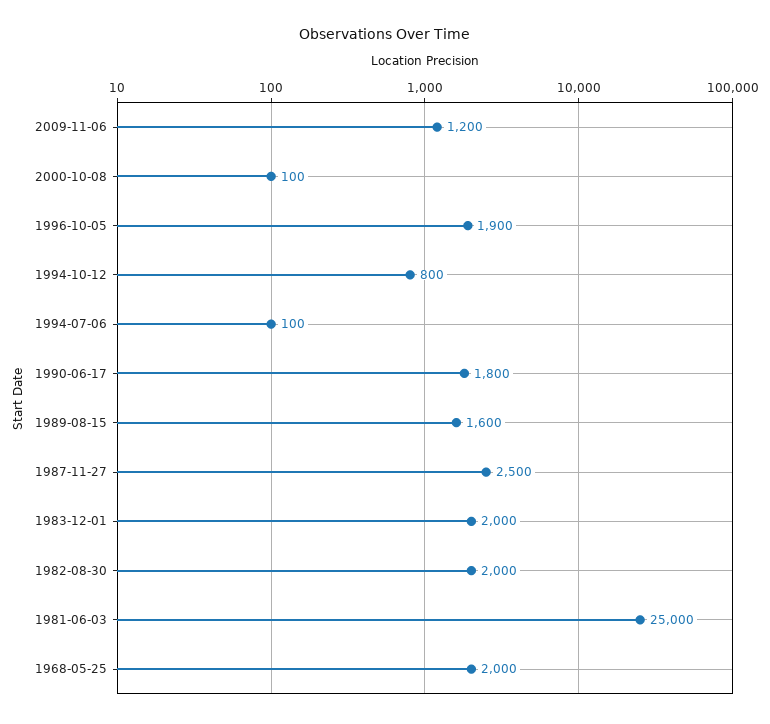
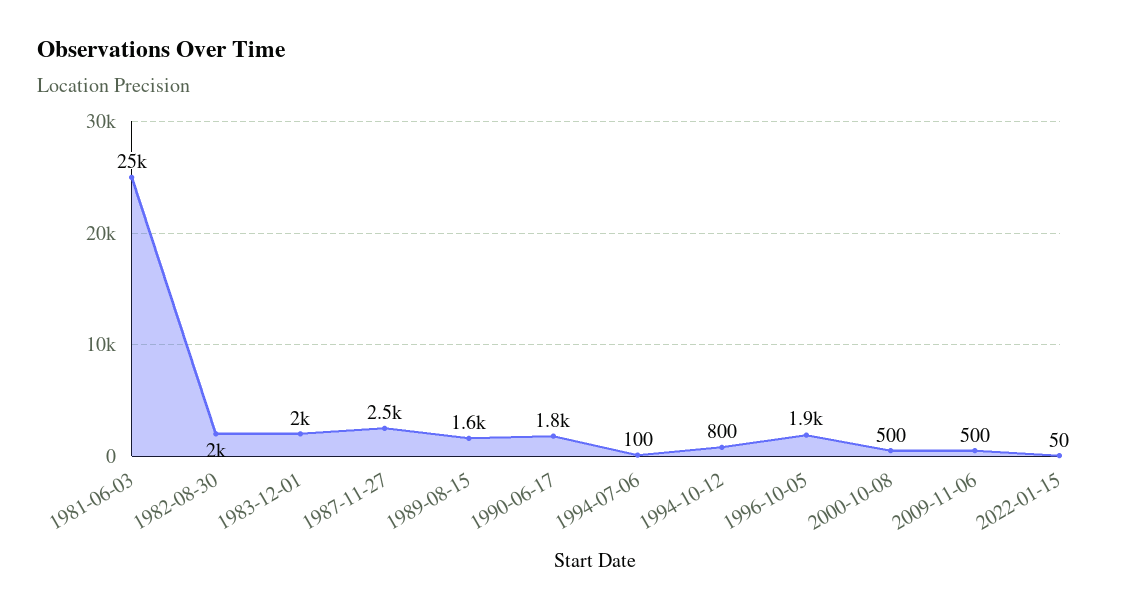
2009-11-06: 1200 -> 500
2000-10-08: 100 -> 500
1968-05-25: 2000 -> none
2022-01-15: none -> 50

